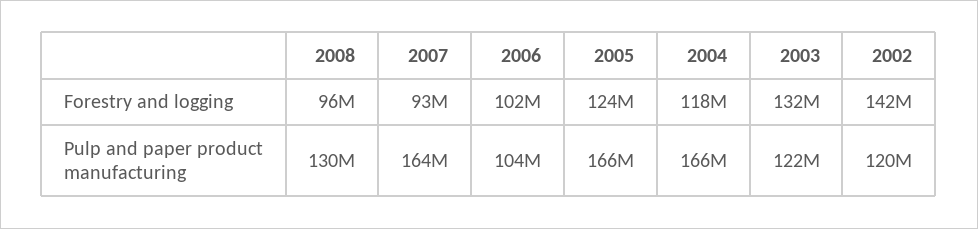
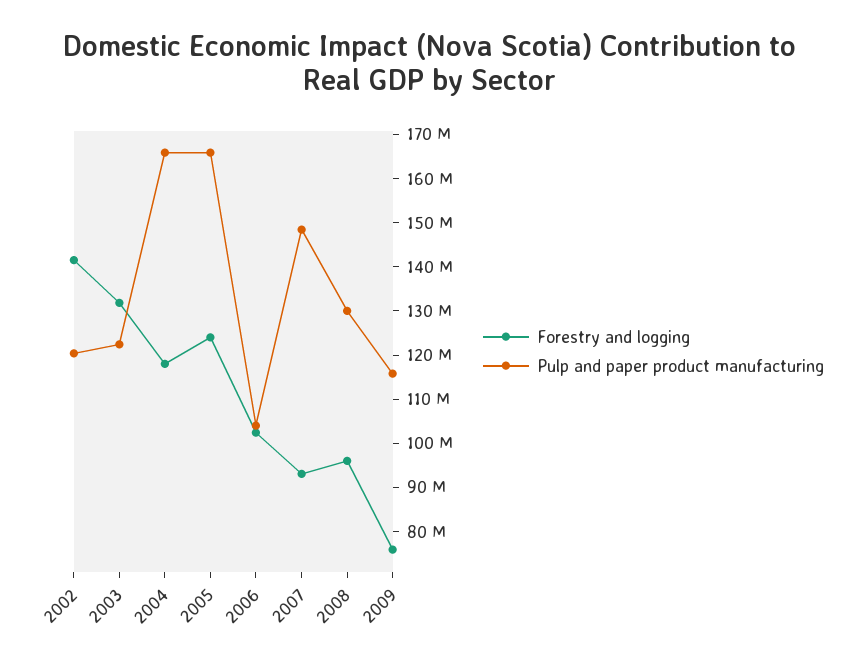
Pulp and paper product manufacturing, 2007: 164000000 -> 148000000
Forestry and logging, 2009: none -> 76000000
Pulp and paper product manufacturing, 2009: none -> 116000000

